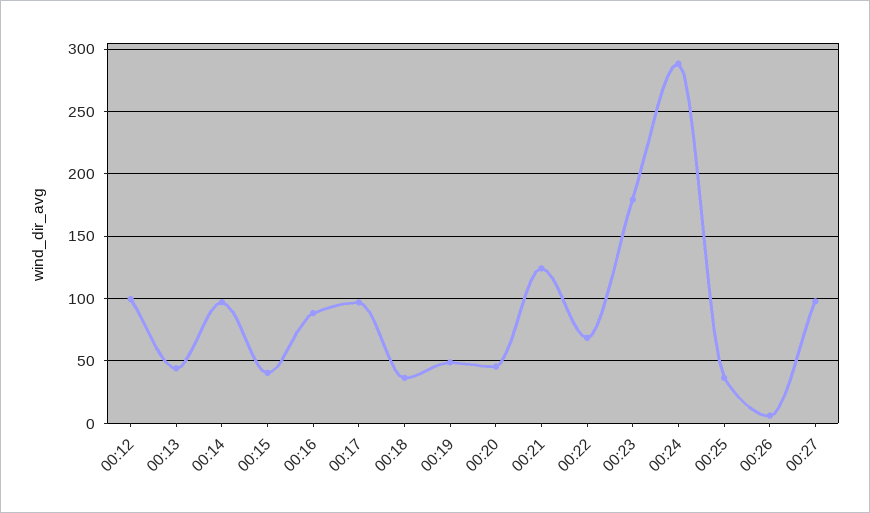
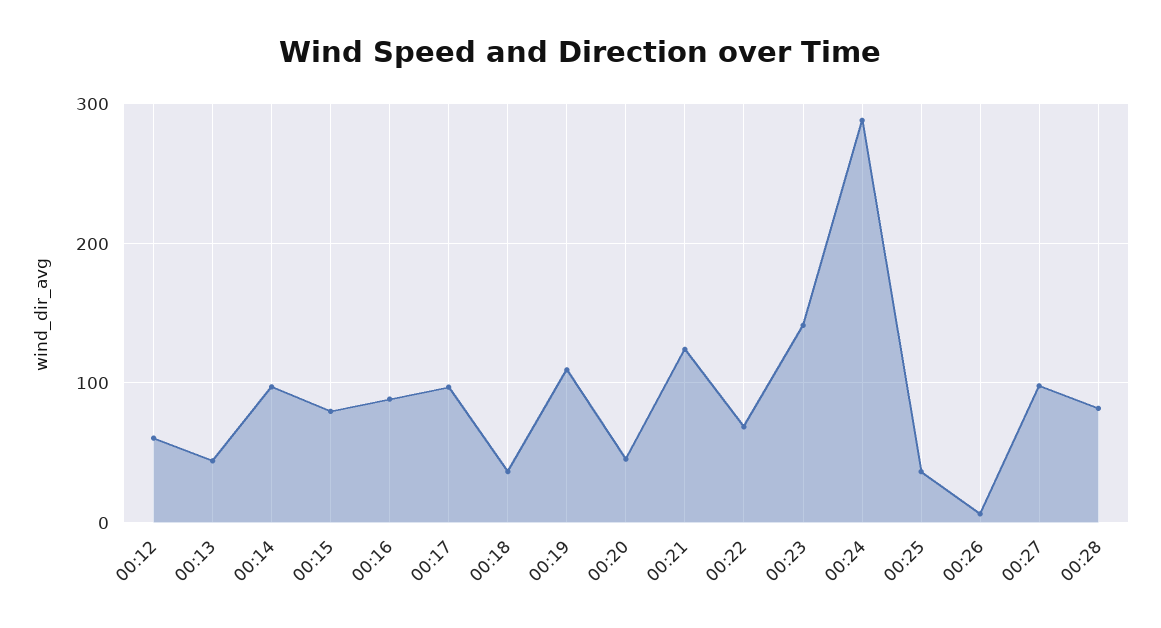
00:12: 100 -> 60
00:15: 40 -> 80
00:19: 50 -> 110
00:23: 180 -> 140
00:28: none -> 80

